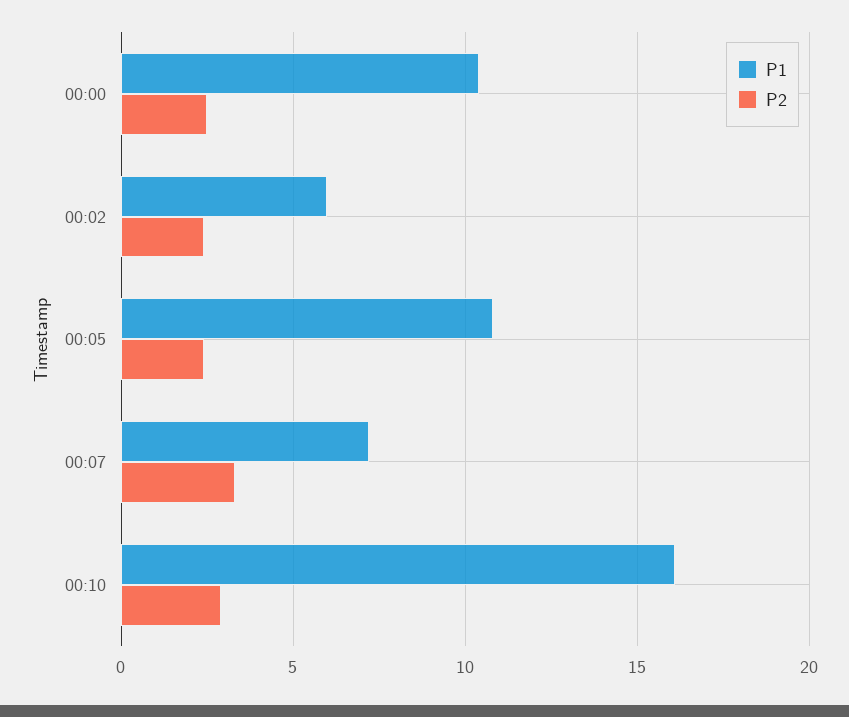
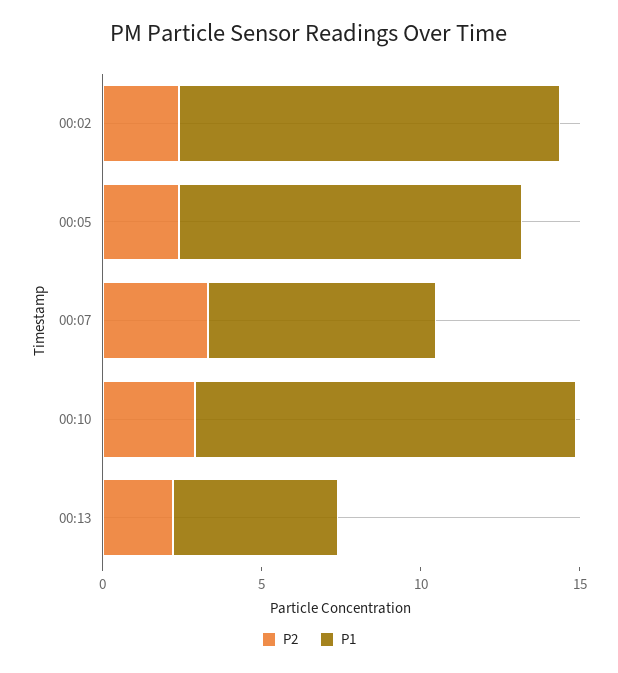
P1, 00:00: 10.5 -> none
P2, 00:00: 2.5 -> none
P1, 00:02: 6 -> 12
P1, 00:10: 16 -> 12
P2, 00:13: none -> 2
P1, 00:13: none -> 5

